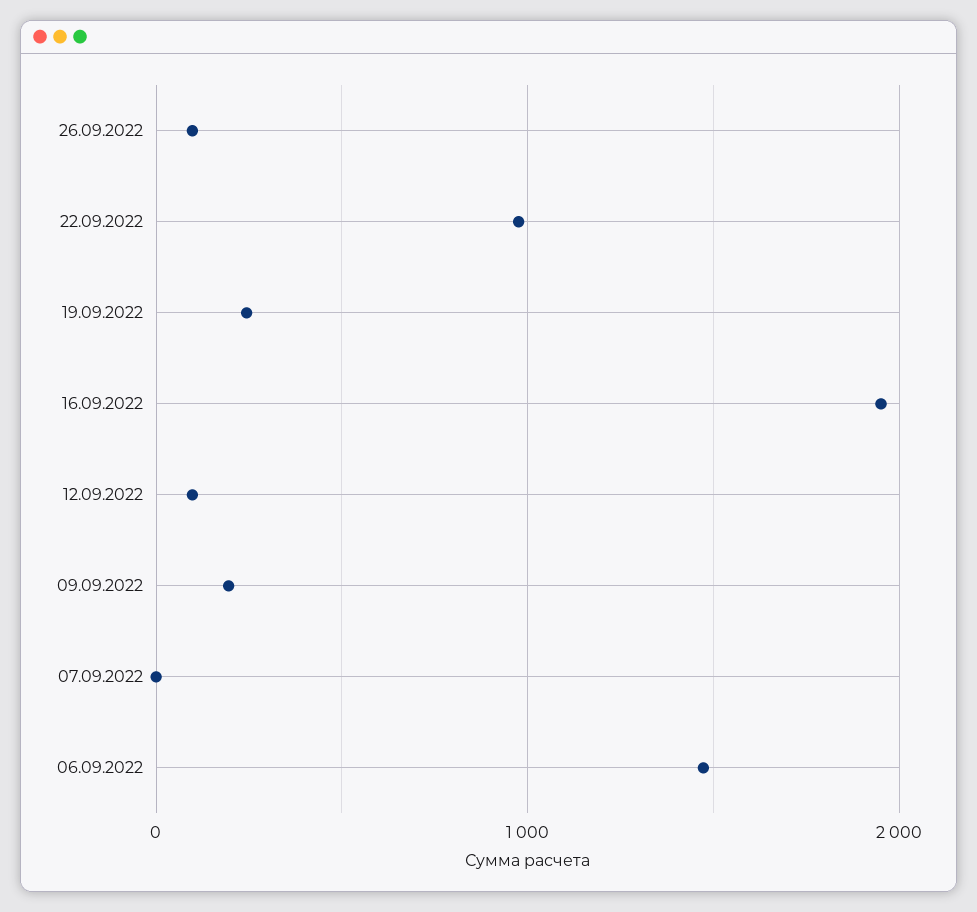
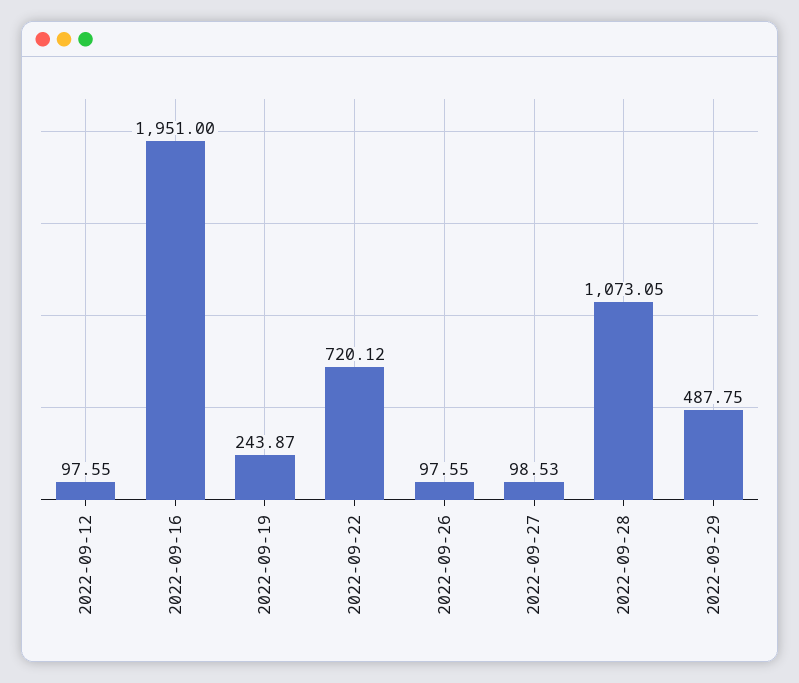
22.09.2022: 1000 -> 720.12
09.09.2022: 200 -> none
07.09.2022: 0 -> none
06.09.2022: 1500 -> none
2022-09-27: none -> 98.53
2022-09-28: none -> 1073.05
2022-09-29: none -> 487.75

